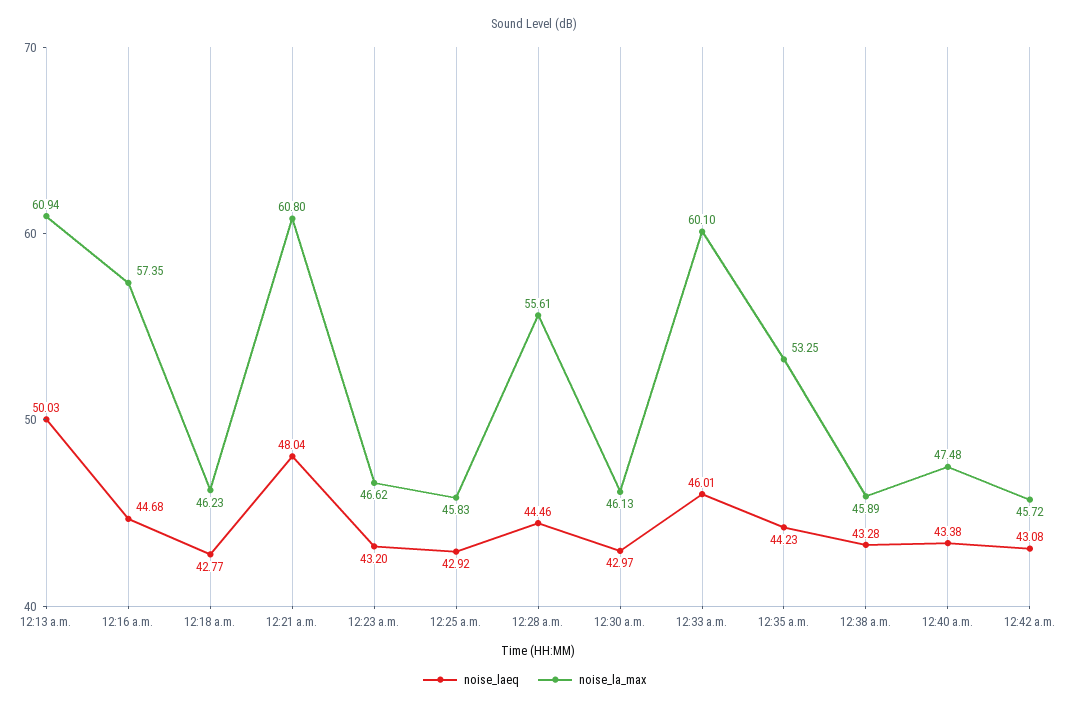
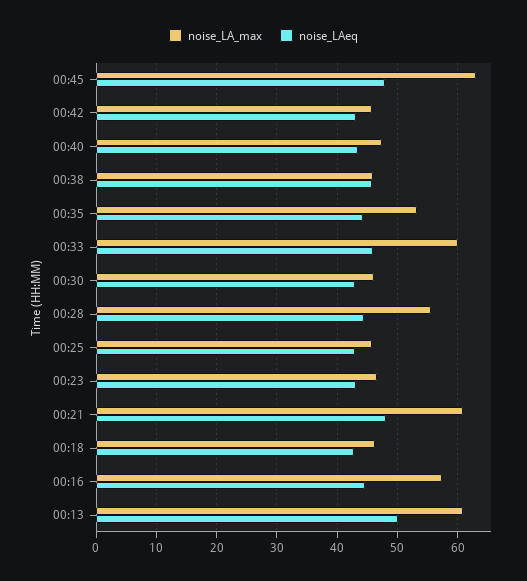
noise_laeq, 12:38 a.m.: 43.28 -> 46
noise_la_max, 00:45: none -> 63
noise_laeq, 00:45: none -> 48

